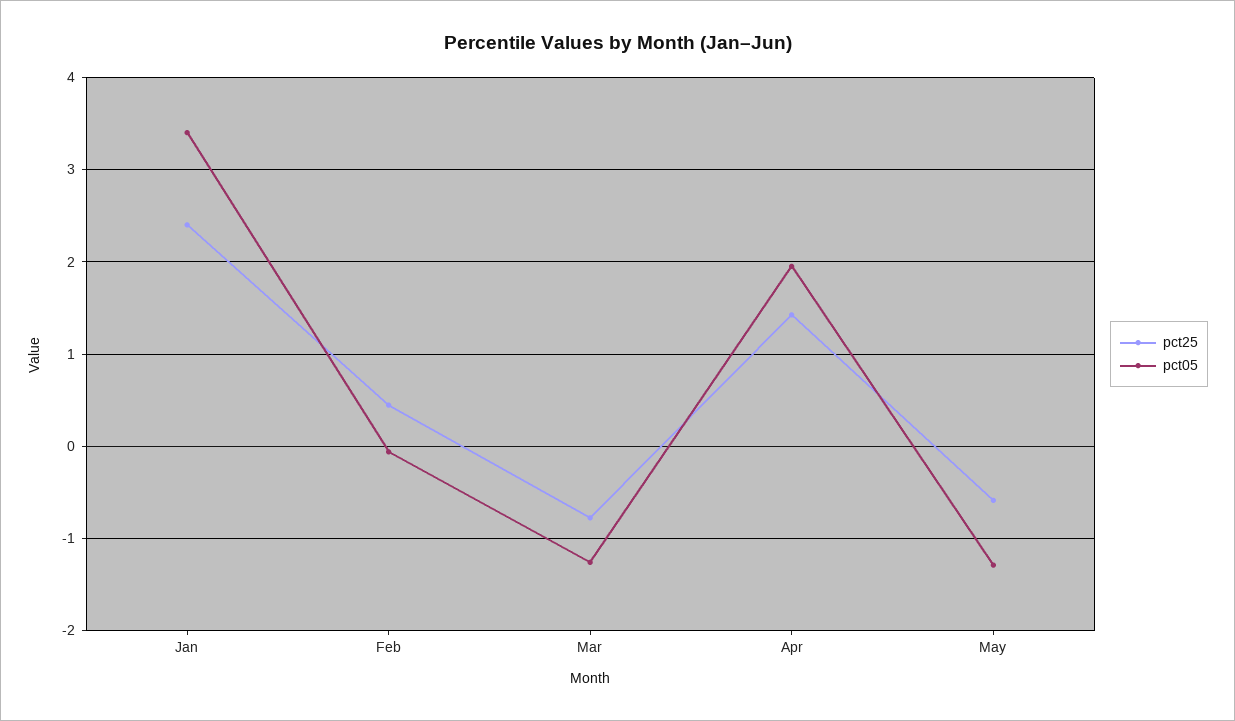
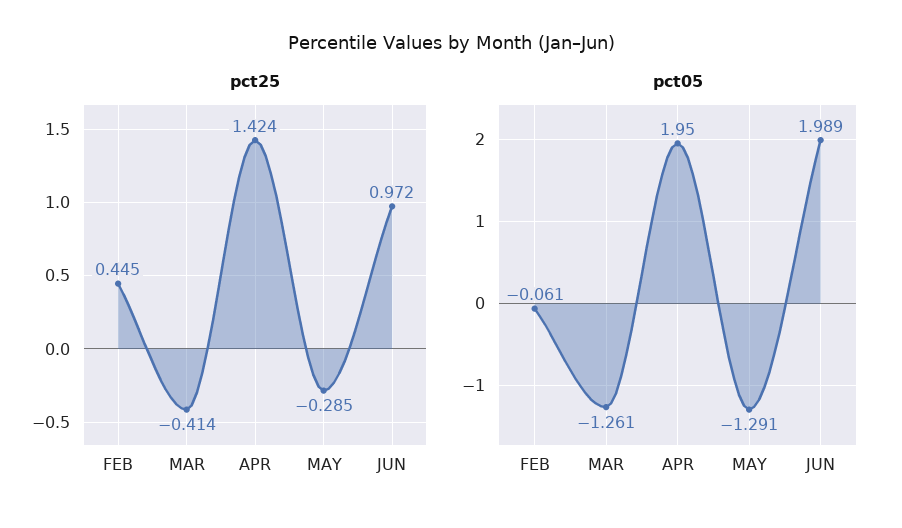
pct25, Jan: 2.4 -> none
pct05, Jan: 3.4 -> none
pct25, Mar: -0.8 -> -0.414
pct25, May: -0.6 -> -0.285
pct25, JUN: none -> 0.972
pct05, JUN: none -> 1.989

